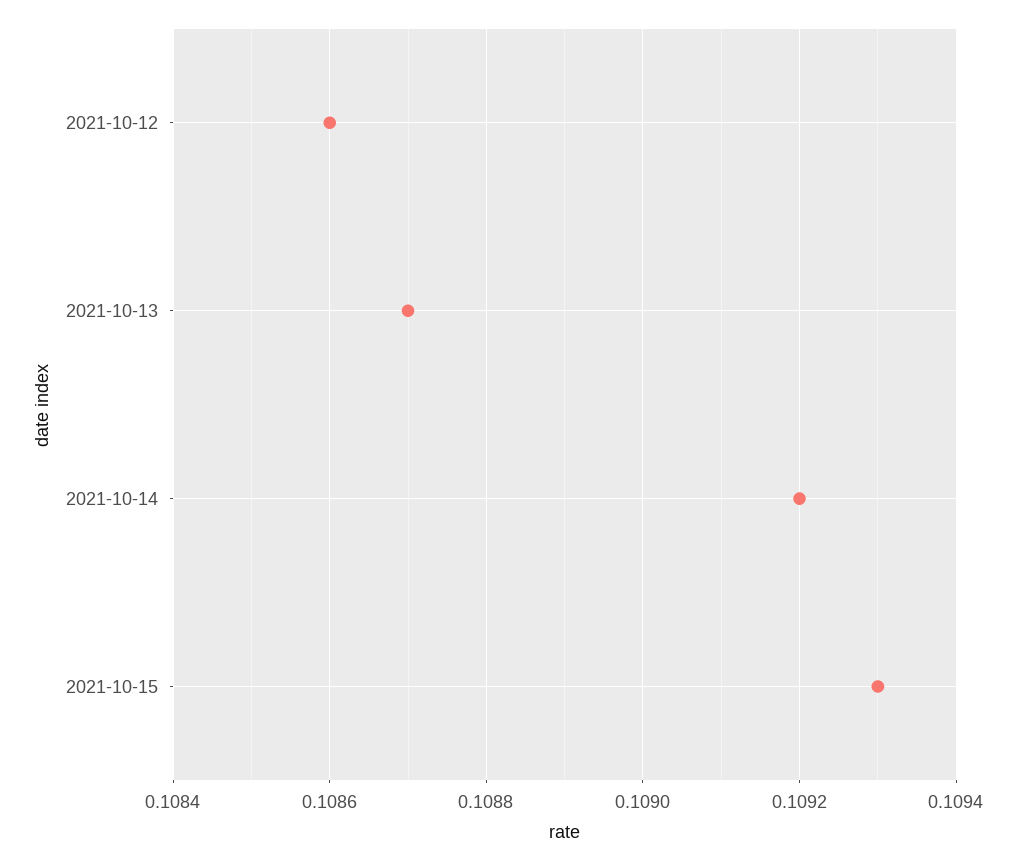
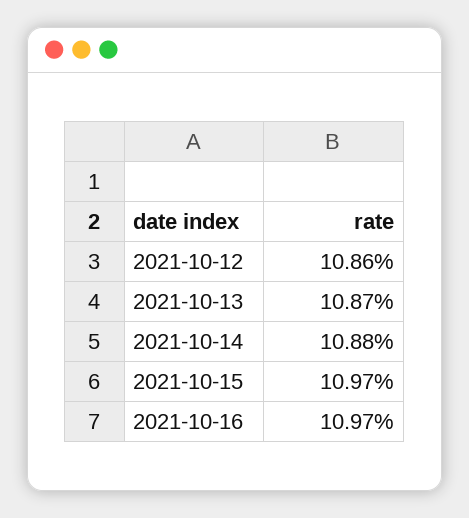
2021-10-14: 0.1092 -> 0.1088
2021-10-15: 0.1093 -> 0.1097
2021-10-16: none -> 0.1097

